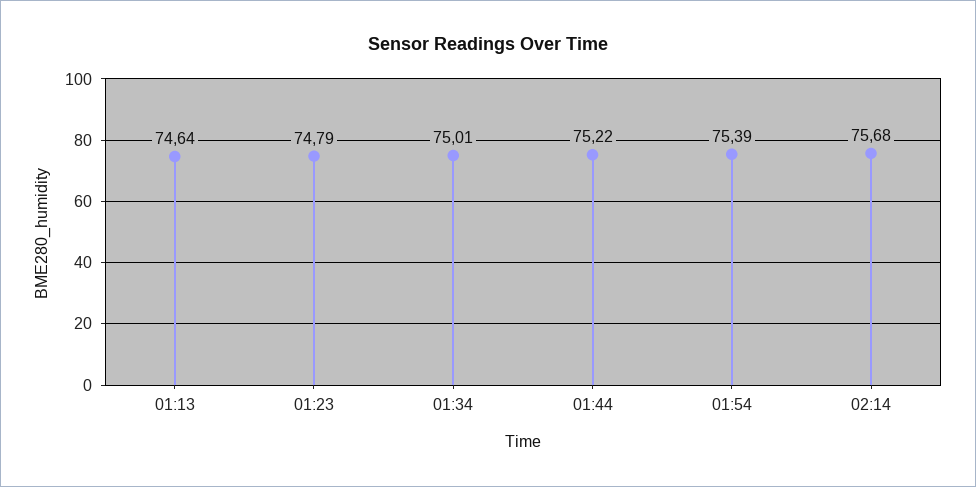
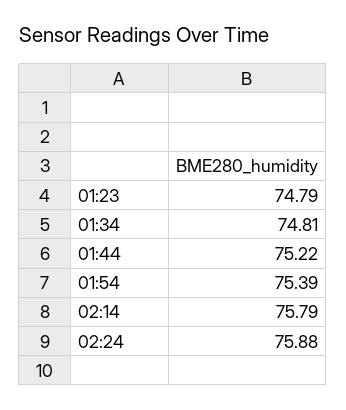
01:13: 74.64 -> none
01:34: 75.01 -> 74.81
02:14: 75.68 -> 75.79
02:24: none -> 75.88

